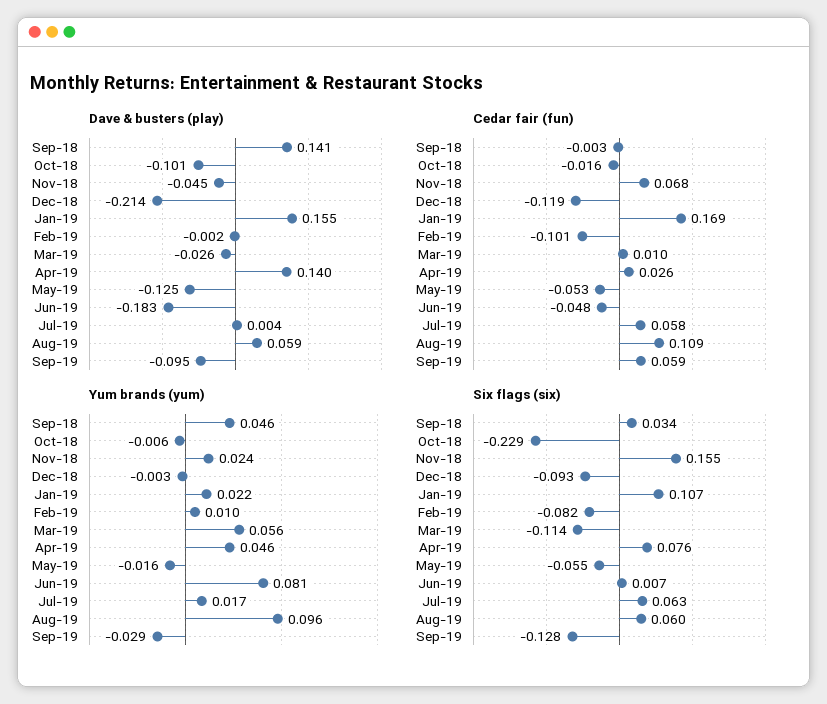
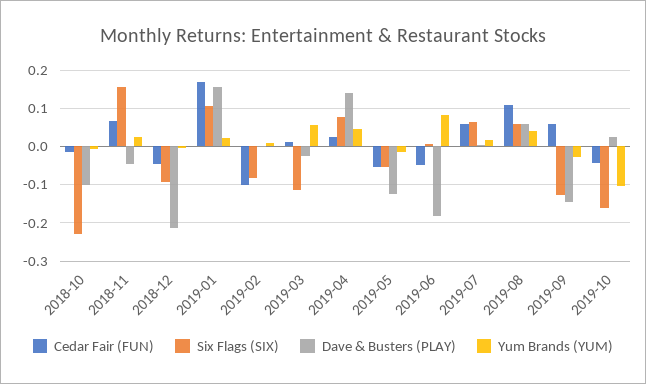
Dave & busters (play), Sep-18: 0.141 -> none
Dave & busters (play), Sep-19: -0.095 -> -0.14
Cedar fair (fun), Sep-18: -0.003 -> none
Cedar fair (fun), Dec-18: -0.119 -> -0.04
Yum brands (yum), Sep-18: 0.046 -> none
Yum brands (yum), Aug-19: 0.096 -> 0.04
Six flags (six), Sep-18: 0.034 -> none
Cedar fair (fun), 2019-10: none -> -0.04
Six flags (six), 2019-10: none -> -0.16
Dave & busters (play), 2019-10: none -> 0.02
Yum brands (yum), 2019-10: none -> -0.1

